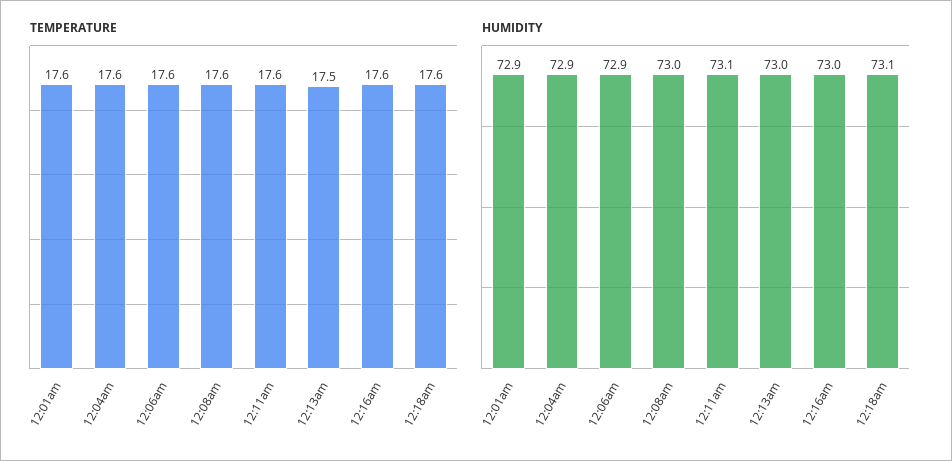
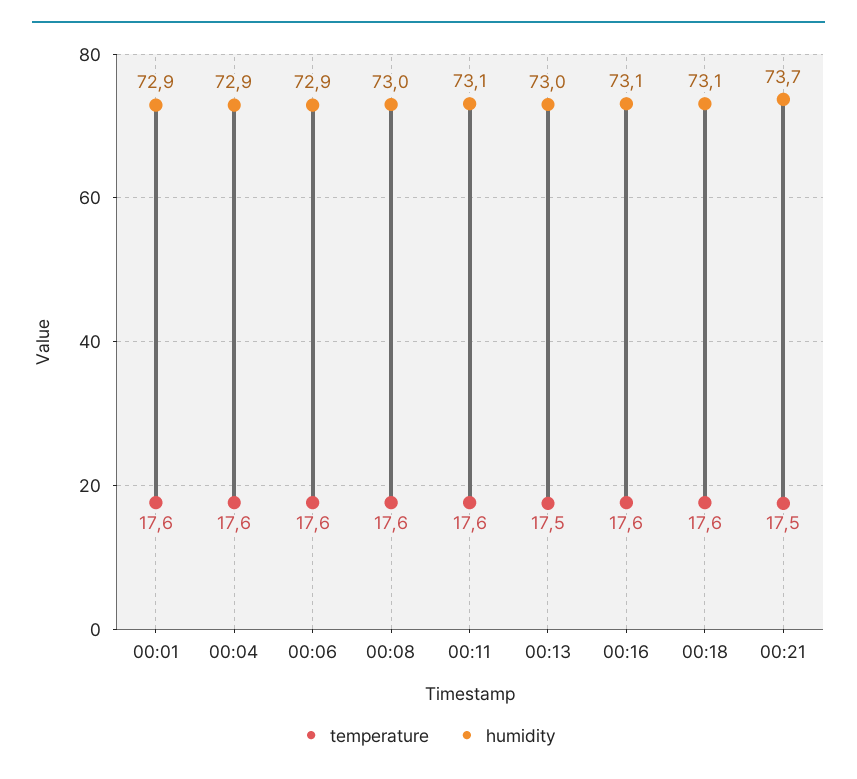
HUMIDITY, 12:16am: 73 -> 73.1
TEMPERATURE, 00:21: none -> 17.5
HUMIDITY, 00:21: none -> 73.7

